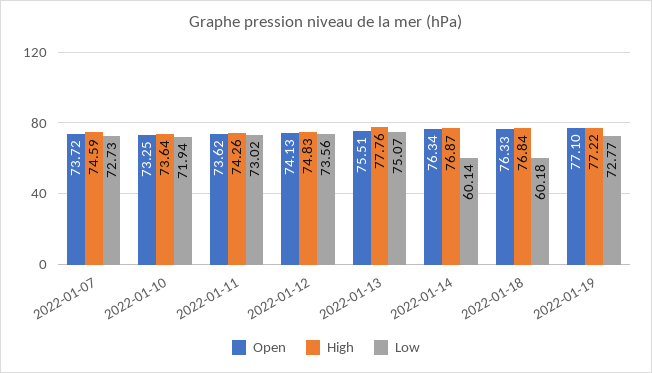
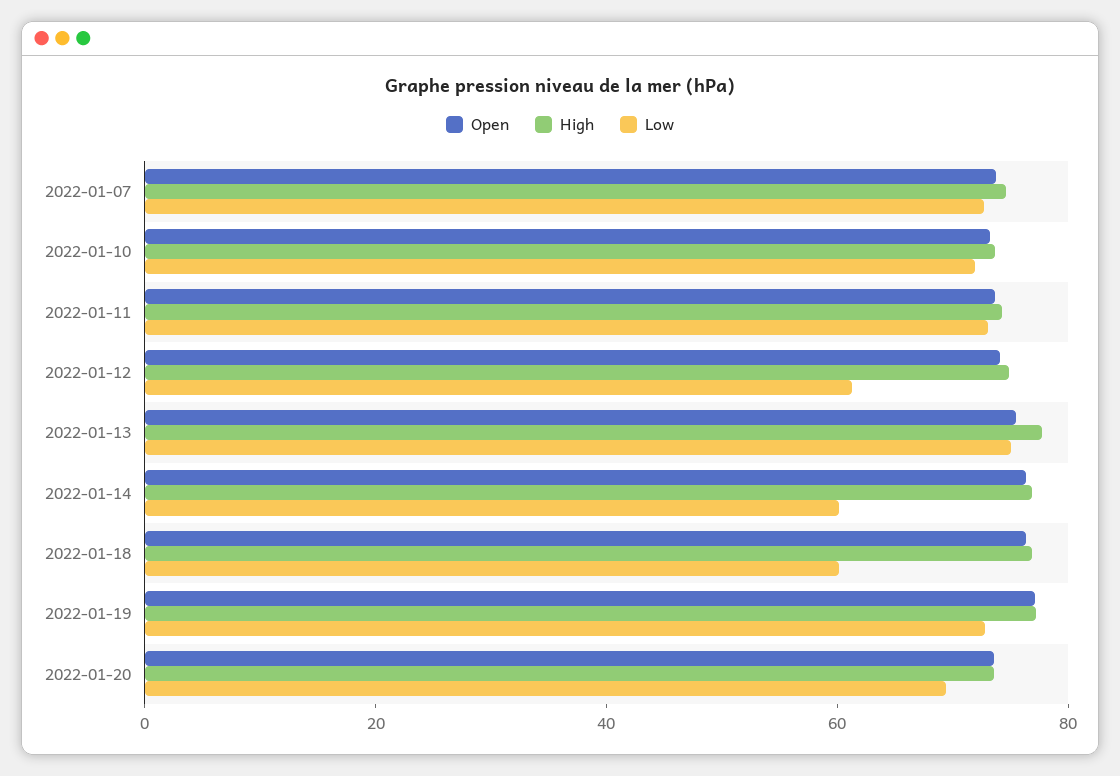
Low, 2022-01-12: 73.56 -> 60
Open, 2022-01-20: none -> 75
High, 2022-01-20: none -> 75
Low, 2022-01-20: none -> 70

